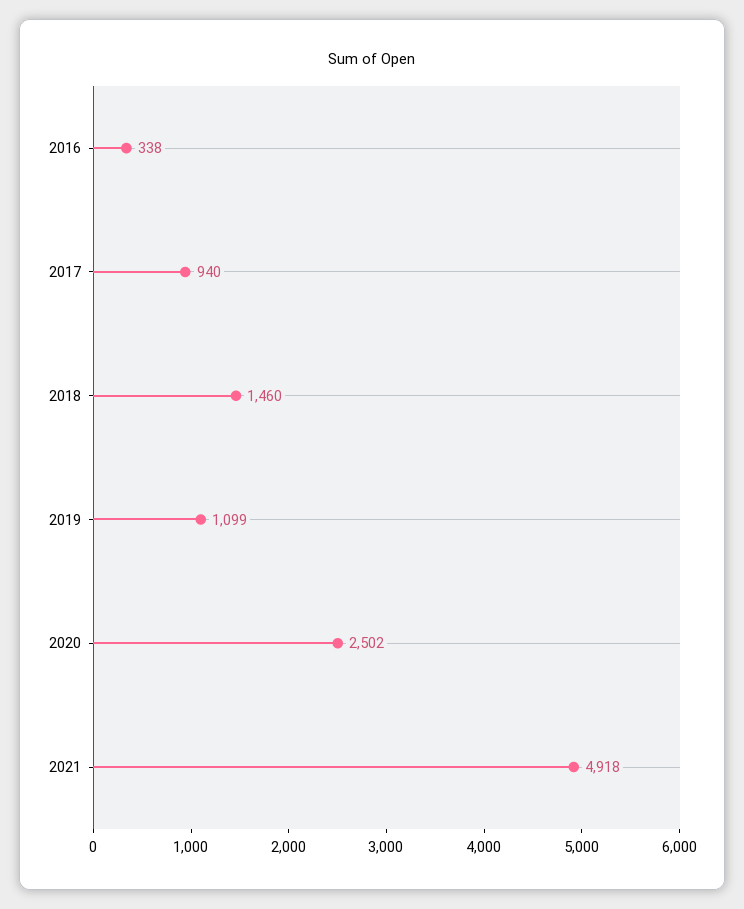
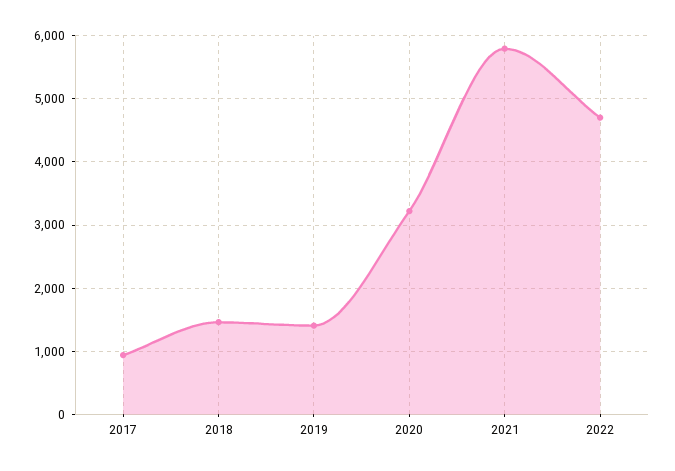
2016: 338 -> none
2019: 1099 -> 1400
2020: 2502 -> 3200
2021: 4918 -> 5800
2022: none -> 4700

